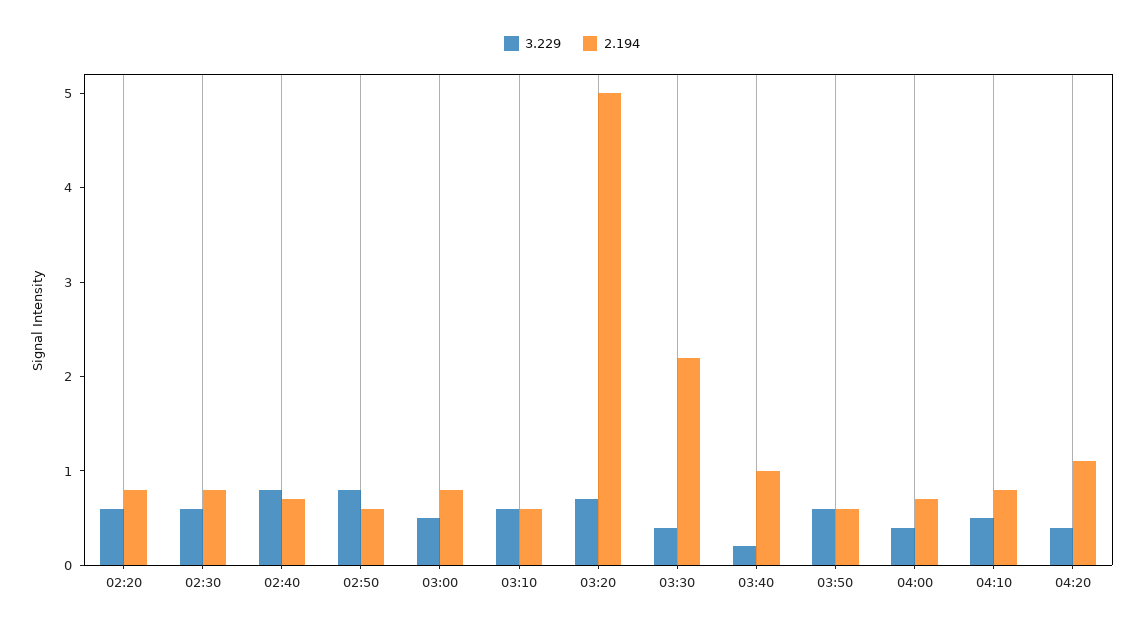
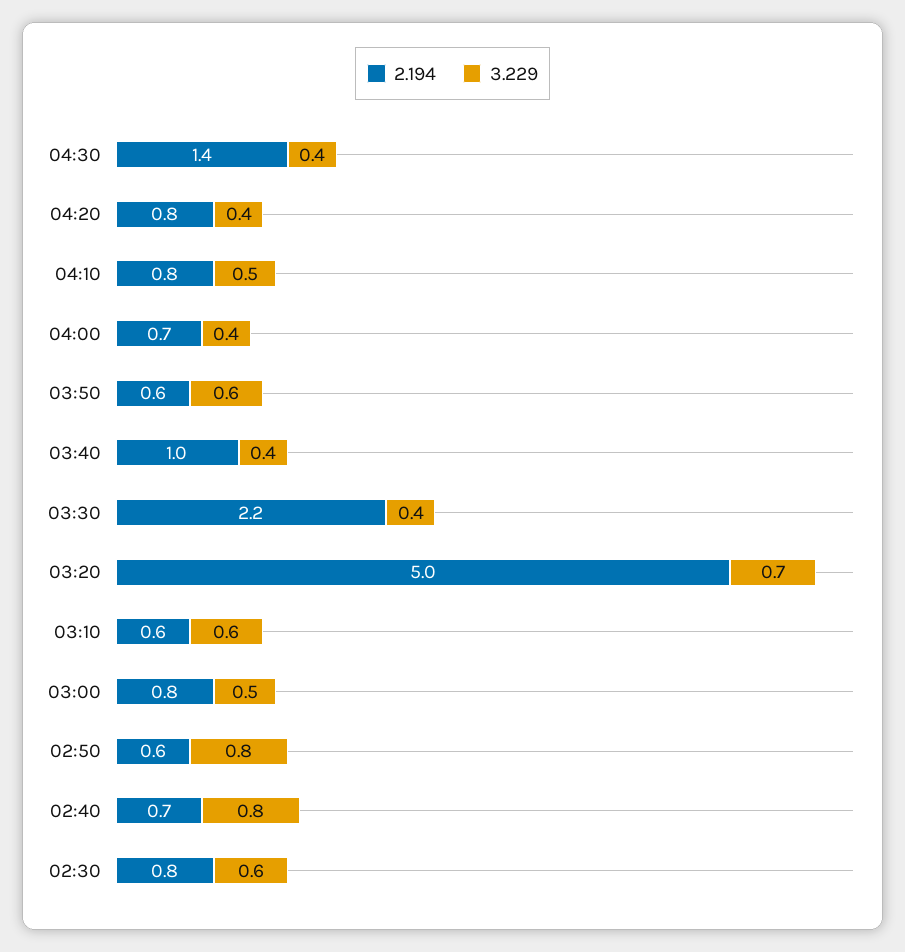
3.229, 02:20: 0.6 -> none
2.194, 02:20: 0.8 -> none
3.229, 03:40: 0.2 -> 0.4
2.194, 04:20: 1.1 -> 0.8
2.194, 04:30: none -> 1.4
3.229, 04:30: none -> 0.4

